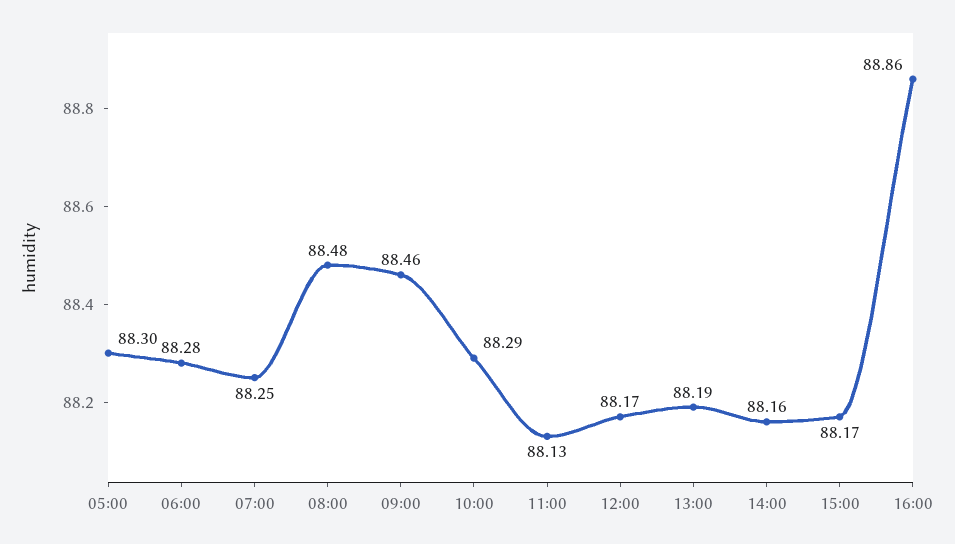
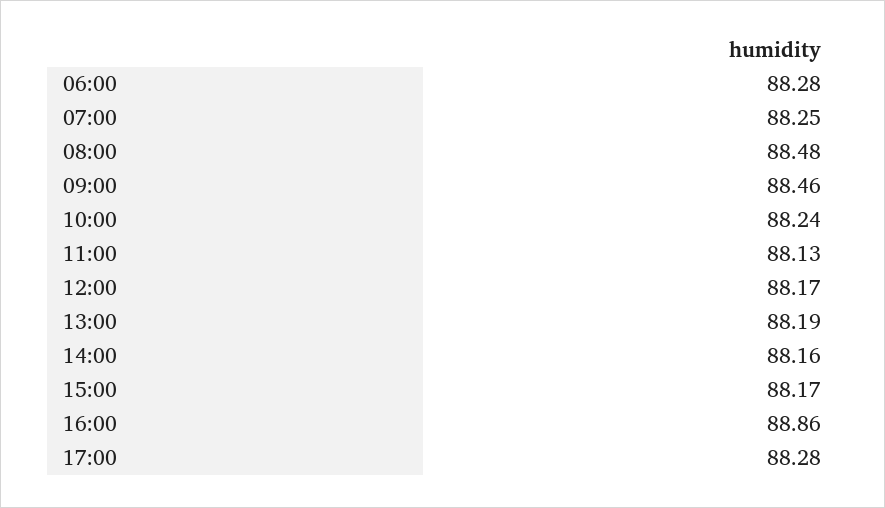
05:00: 88.3 -> none
10:00: 88.29 -> 88.24
17:00: none -> 88.28

